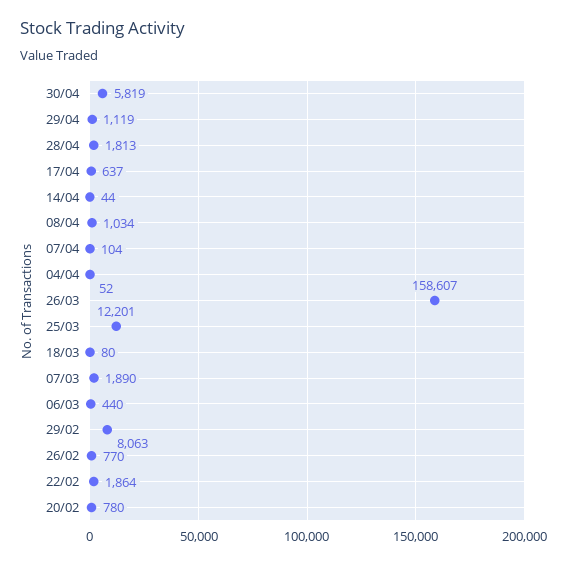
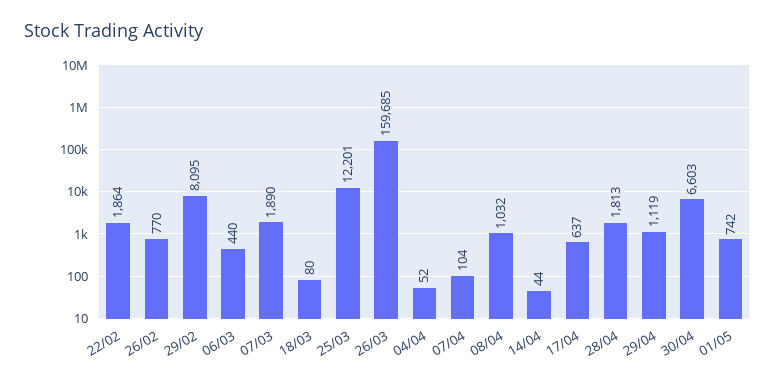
30/04: 5819 -> 6603
08/04: 1034 -> 1032
26/03: 158607 -> 159685
29/02: 8063 -> 8095
20/02: 780 -> none
01/05: none -> 742

